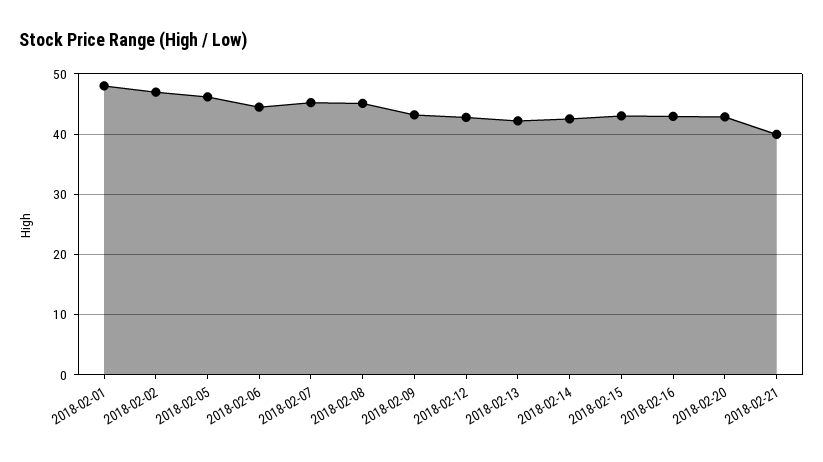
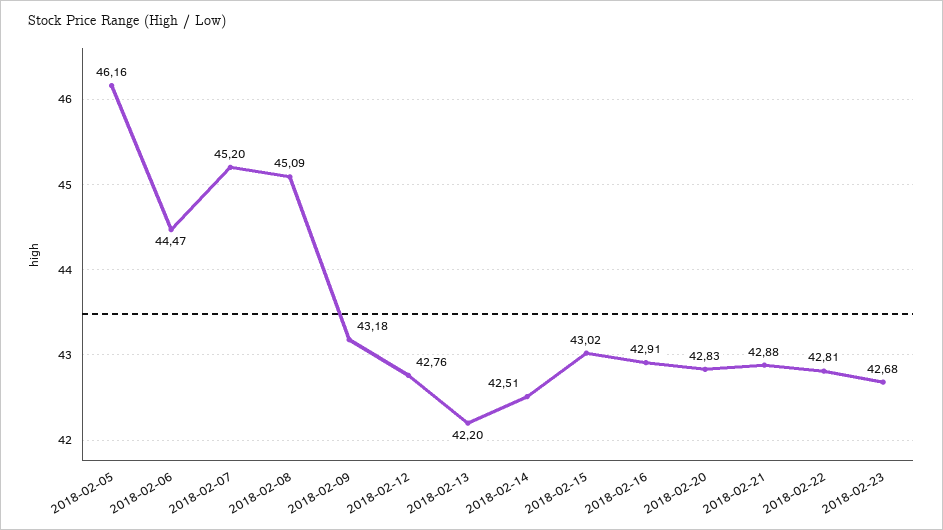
2018-02-01: 48 -> none
2018-02-02: 47 -> none
2018-02-21: 40 -> 42.88
2018-02-22: none -> 42.81
2018-02-23: none -> 42.68

